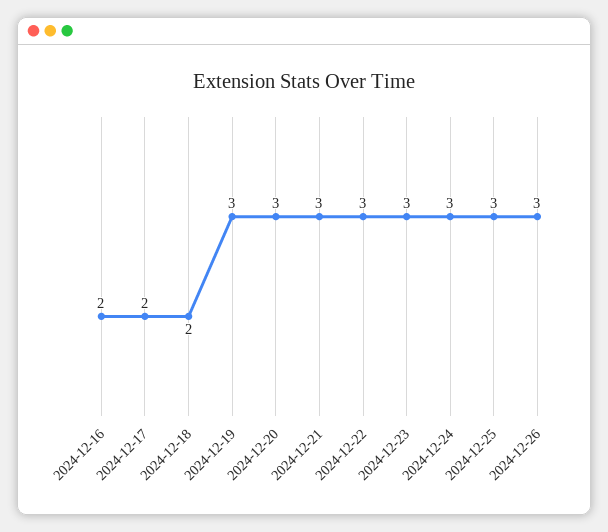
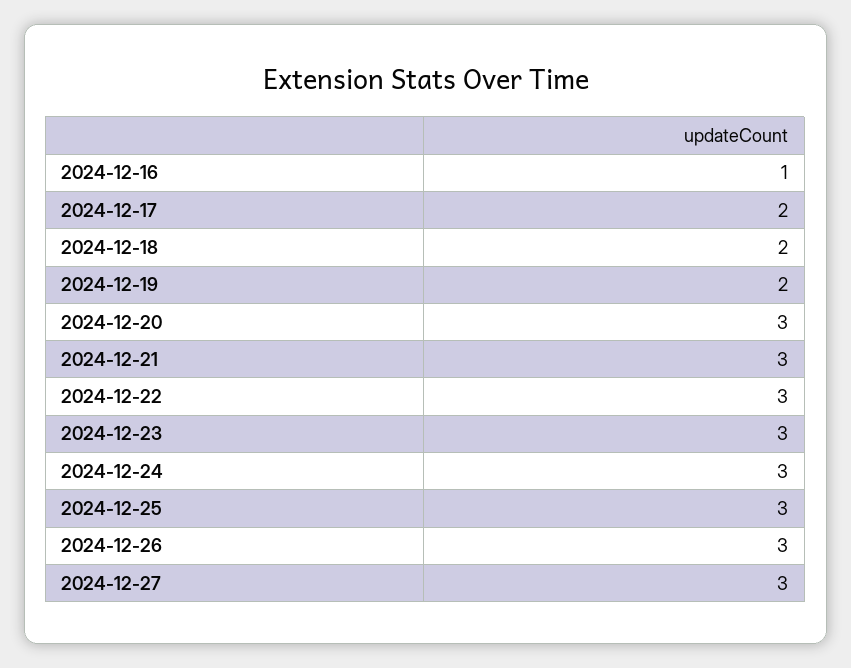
2024-12-16: 2 -> 1
2024-12-19: 3 -> 2
2024-12-27: none -> 3

